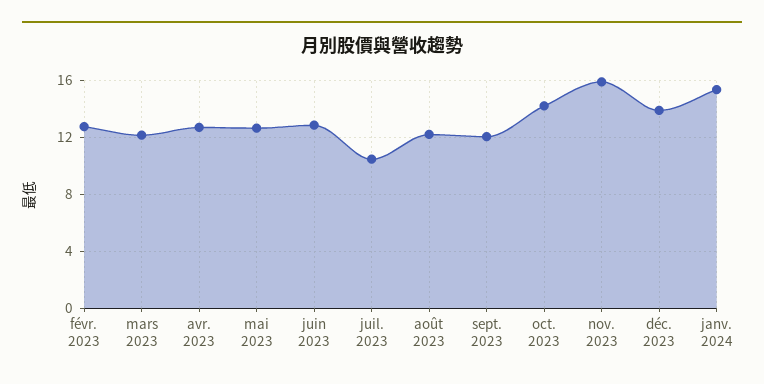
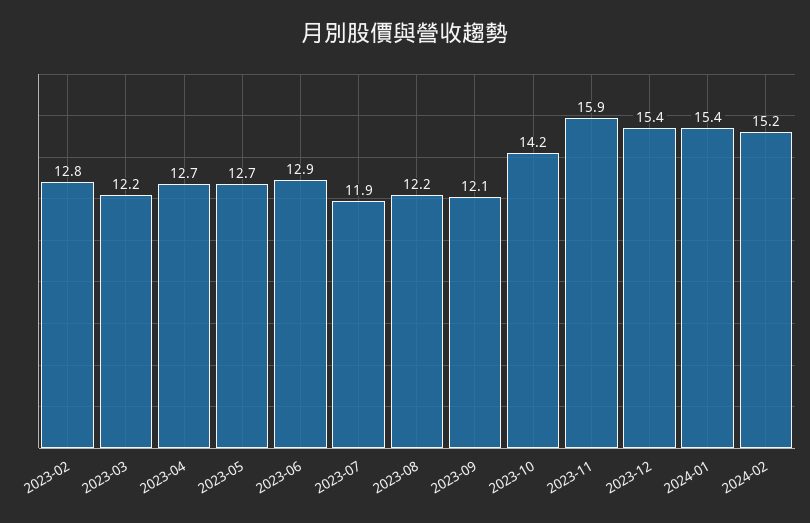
juil. 2023: 10.5 -> 11.9
déc. 2023: 14 -> 15.4
2024-02: none -> 15.2

